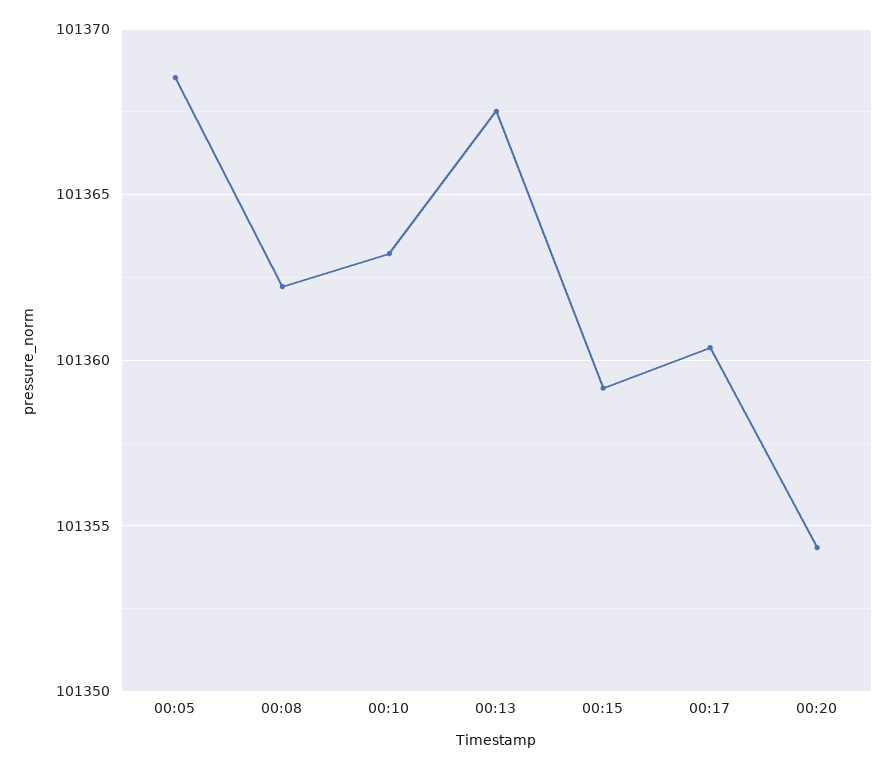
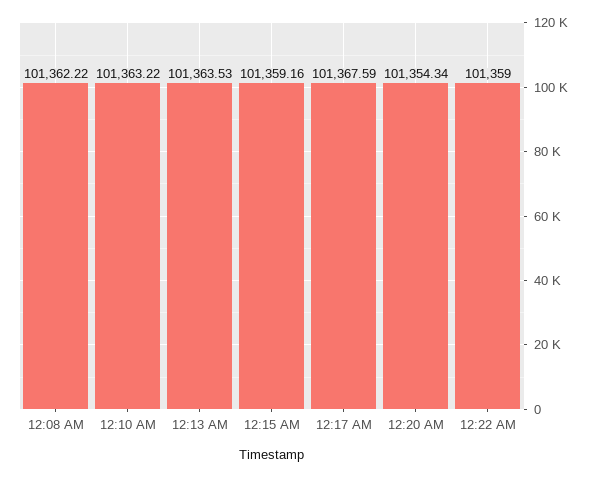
00:05: 101368.5 -> none
00:13: 101367.5 -> 101363.53
00:17: 101360.5 -> 101367.59
12:22 AM: none -> 101359

